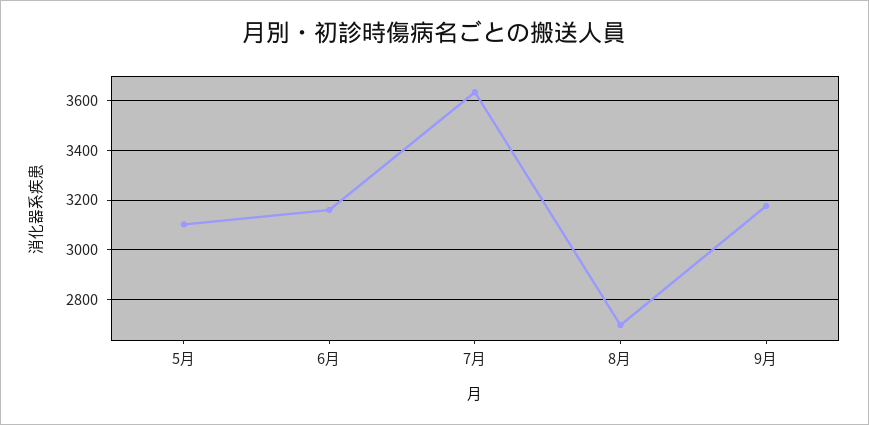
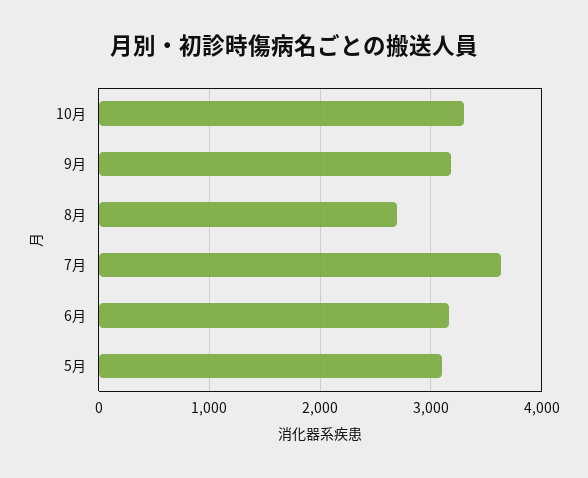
10月: none -> 3300

